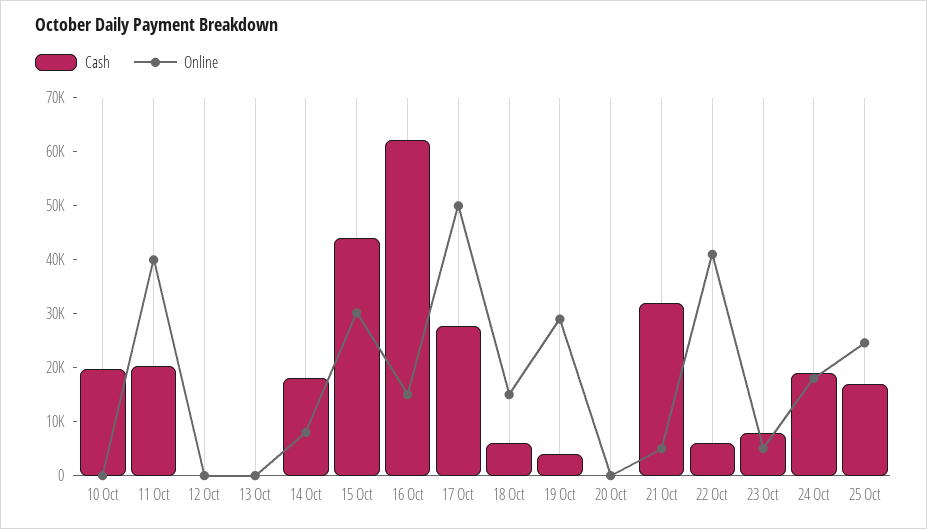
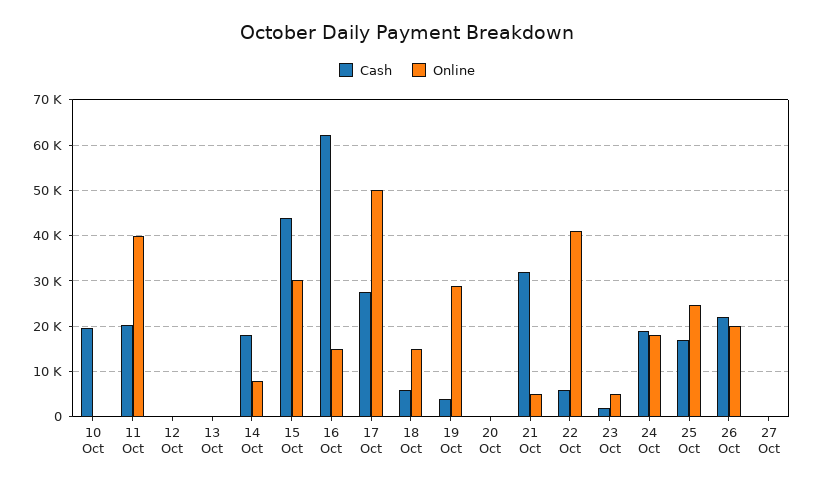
Cash, 23 Oct: 8000 -> 2000
Cash, 26 Oct: none -> 22000
Online, 26 Oct: none -> 20000
Cash, 27 Oct: none -> 0
Online, 27 Oct: none -> 0

